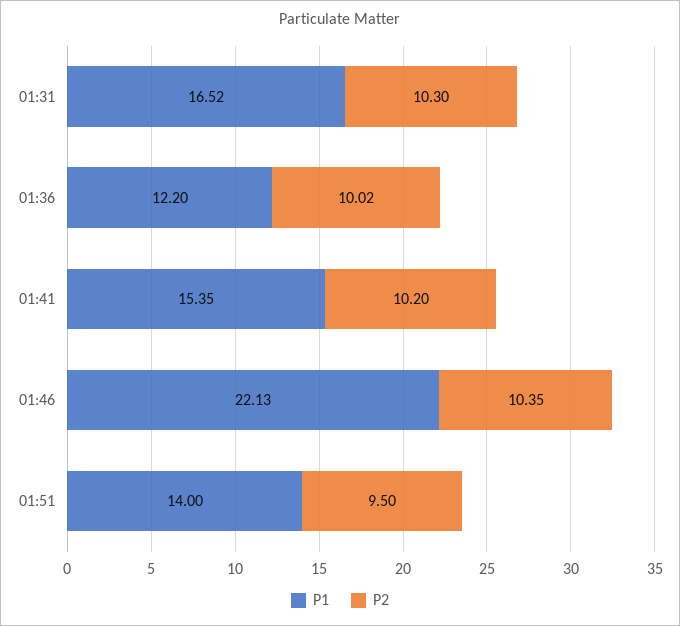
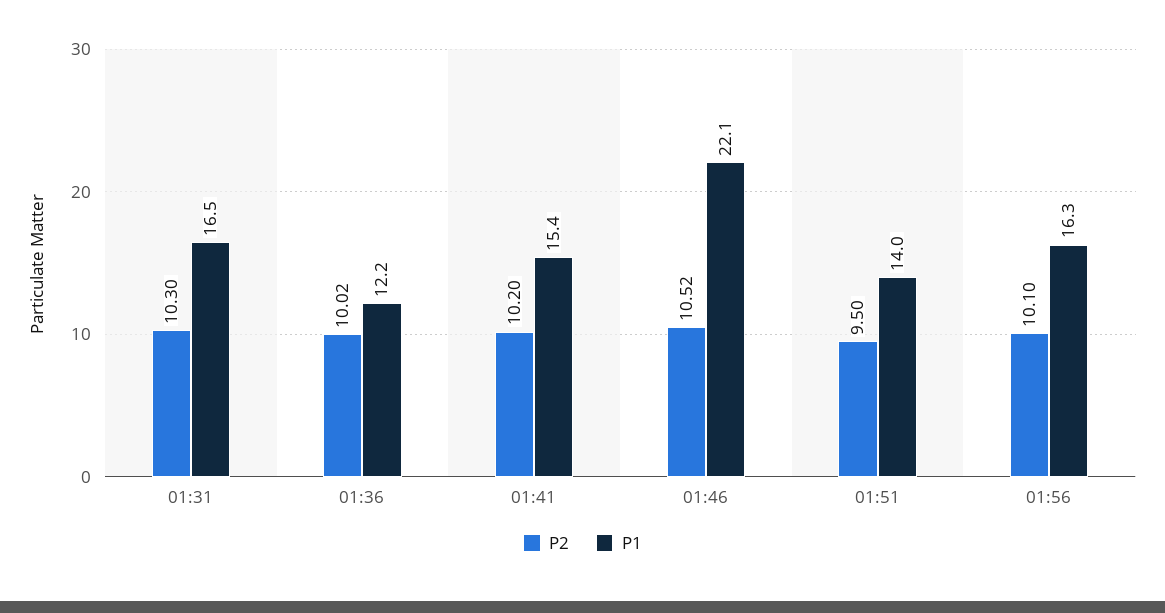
P2, 01:46: 10.35 -> 10.52
P2, 01:56: none -> 10.1
P1, 01:56: none -> 16.3

